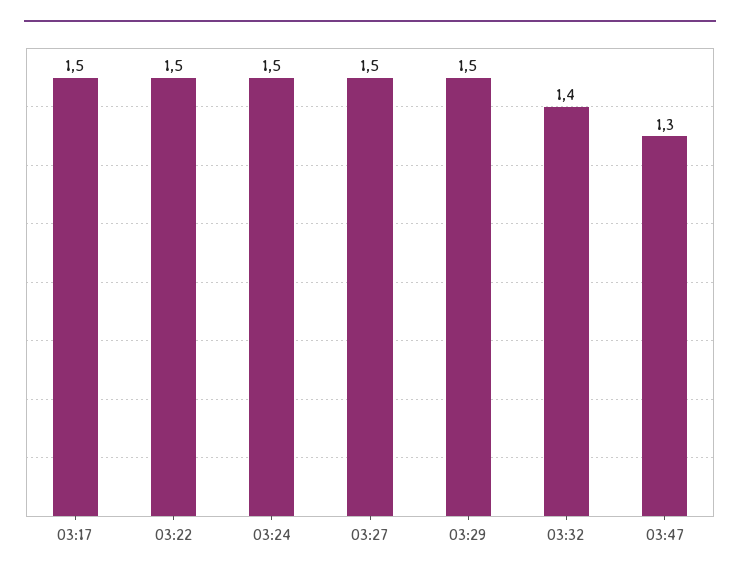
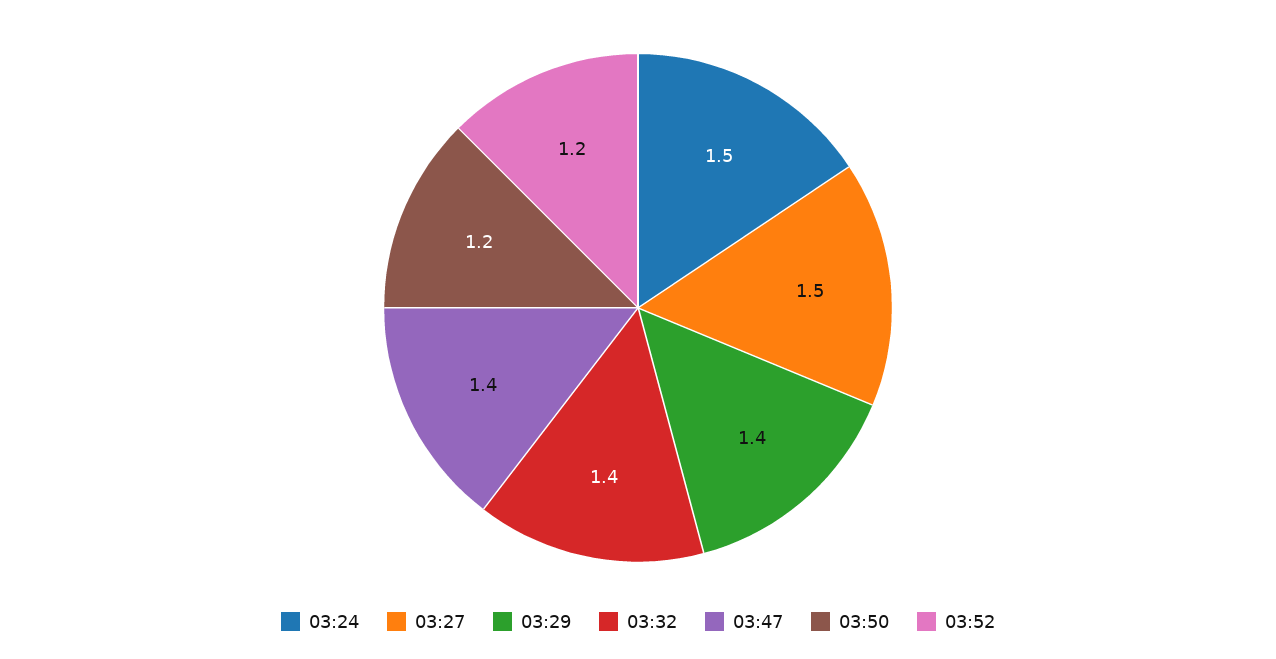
03:17: 1.5 -> none
03:22: 1.5 -> none
03:29: 1.5 -> 1.4
03:47: 1.3 -> 1.4
03:50: none -> 1.2
03:52: none -> 1.2

